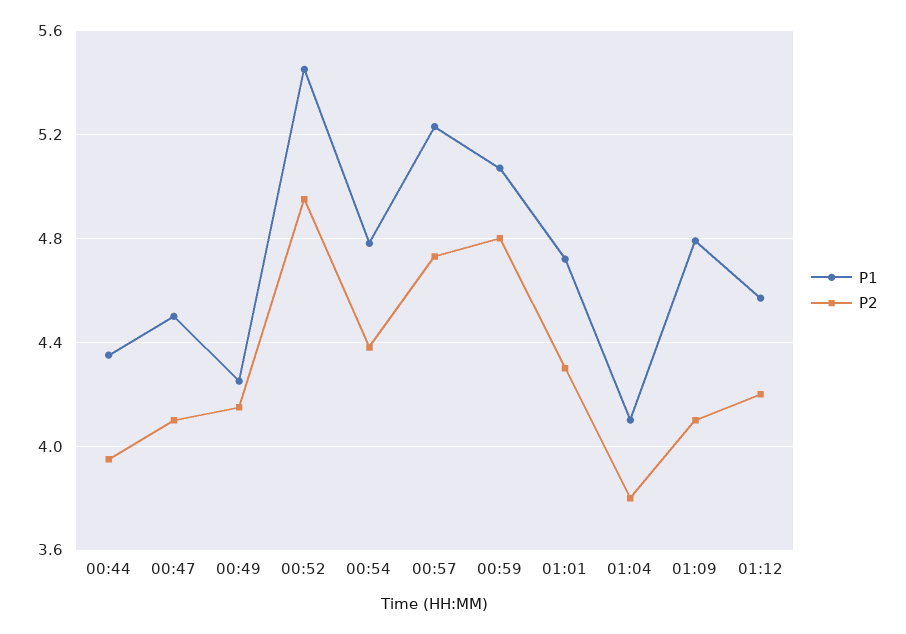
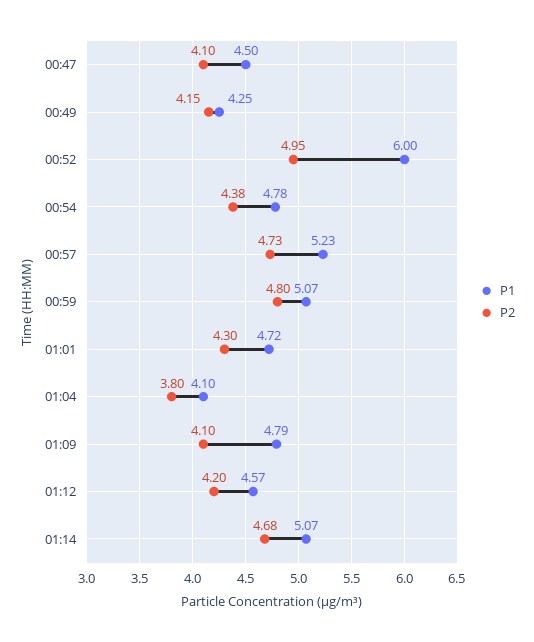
P1, 00:44: 4.35 -> none
P2, 00:44: 3.95 -> none
P1, 00:52: 5.45 -> 6
P1, 01:14: none -> 5.07
P2, 01:14: none -> 4.68

